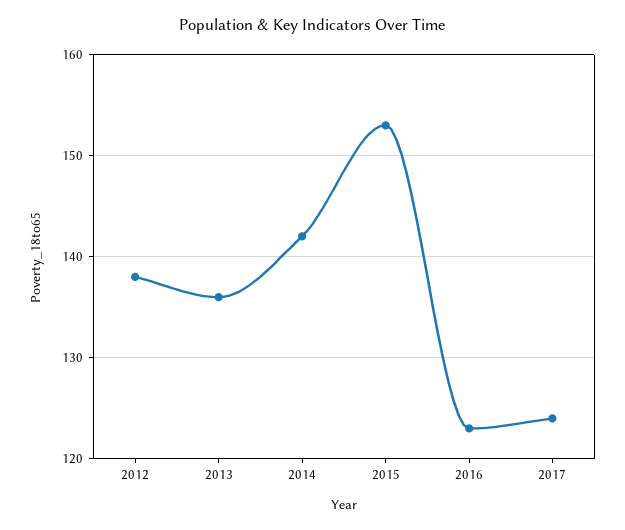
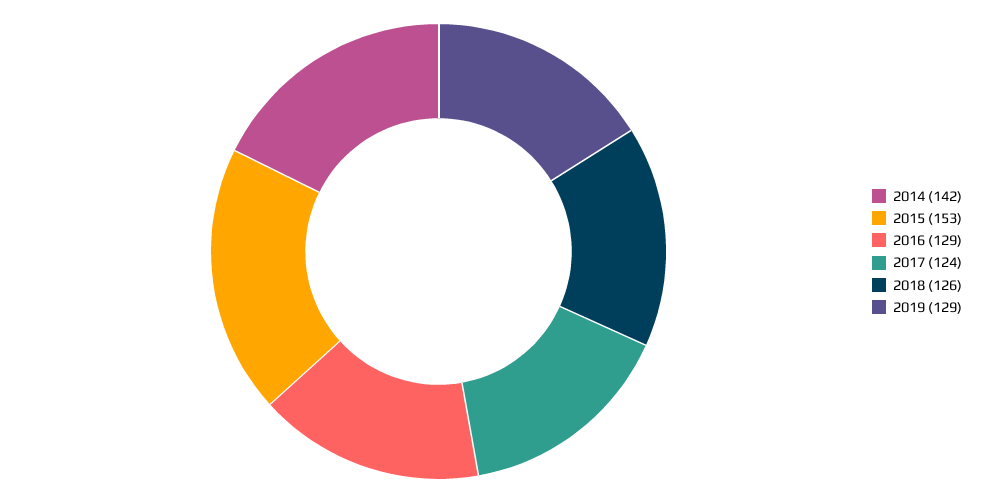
2012: 138 -> none
2013: 136 -> none
2016: 123 -> 129
2018: none -> 126
2019: none -> 129

